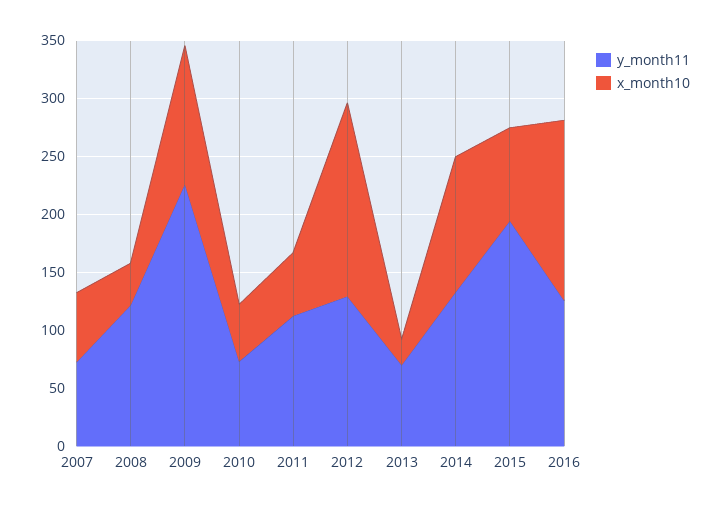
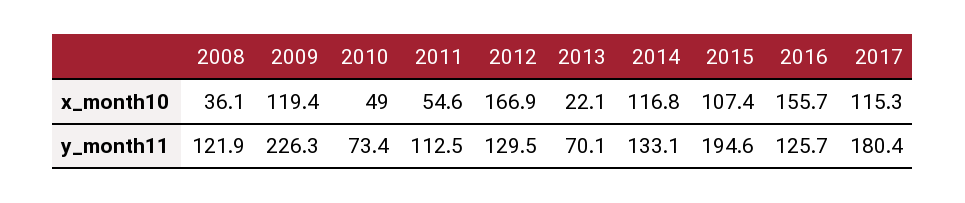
y_month11, 2007: 70 -> none
x_month10, 2007: 60 -> none
x_month10, 2015: 80 -> 107.4
x_month10, 2017: none -> 115.3
y_month11, 2017: none -> 180.4

